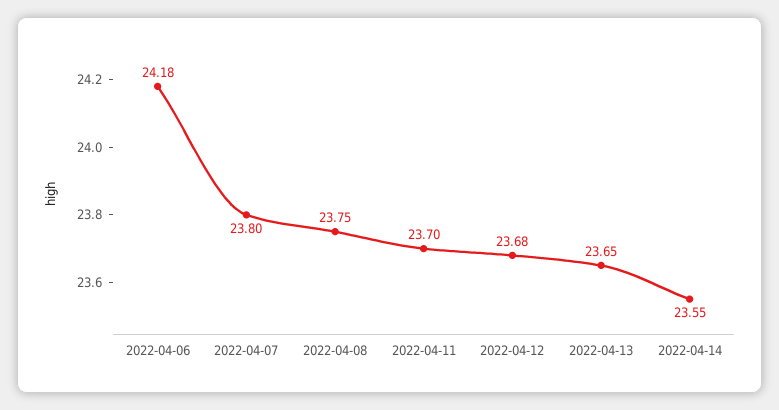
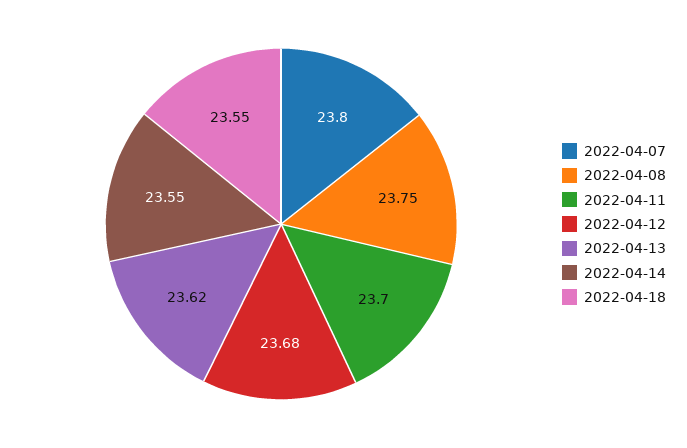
2022-04-06: 24.18 -> none
2022-04-13: 23.65 -> 23.62
2022-04-18: none -> 23.55

